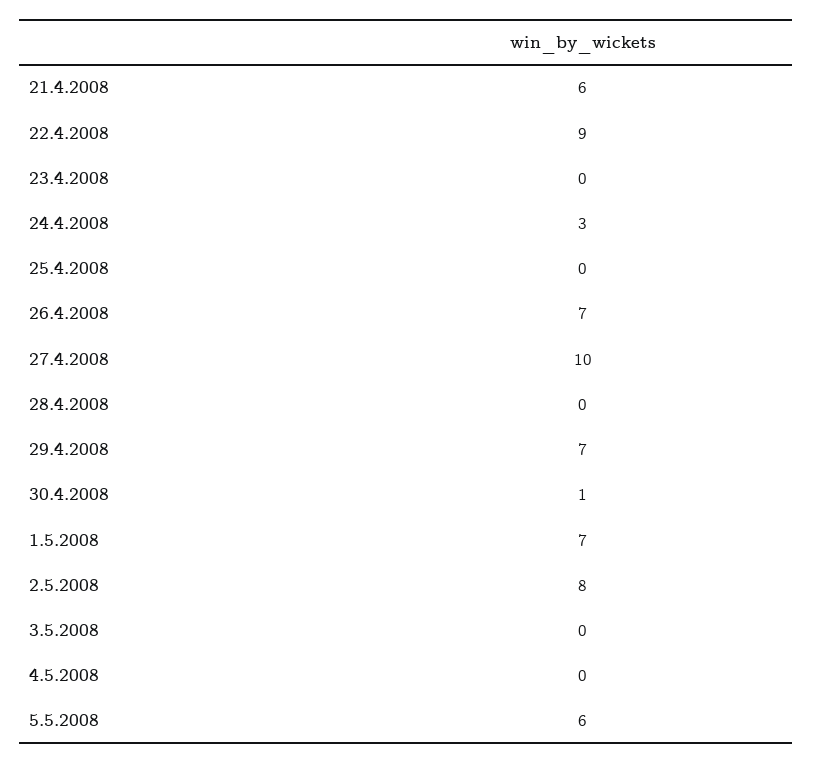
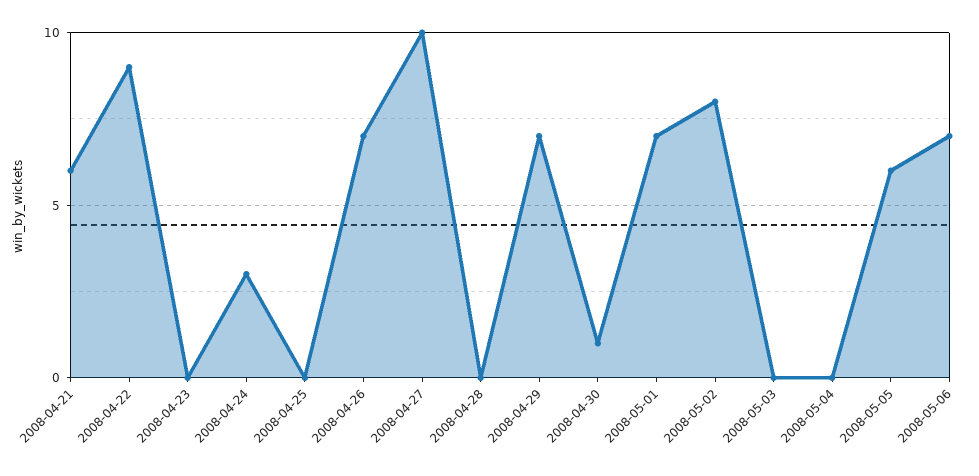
2008-05-06: none -> 7

